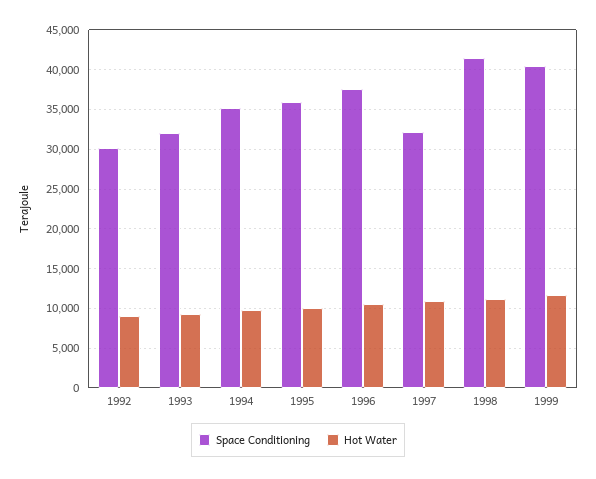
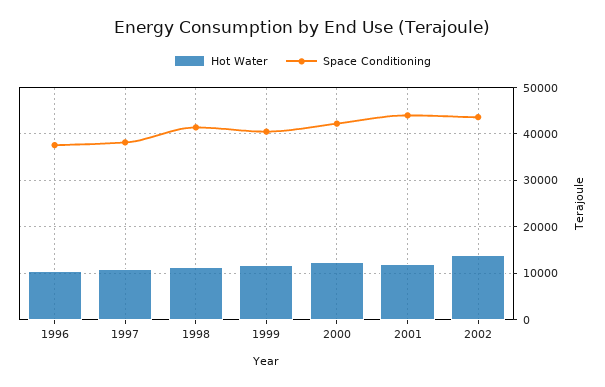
Space Conditioning, 1992: 30000 -> none
Hot Water, 1992: 9000 -> none
Space Conditioning, 1993: 32000 -> none
Hot Water, 1993: 9000 -> none
Space Conditioning, 1994: 35000 -> none
Hot Water, 1994: 10000 -> none
Space Conditioning, 1995: 36000 -> none
Hot Water, 1995: 10000 -> none
Space Conditioning, 1997: 32000 -> 38000
Hot Water, 2000: none -> 12000
Space Conditioning, 2000: none -> 42000
Hot Water, 2001: none -> 12000
Space Conditioning, 2001: none -> 44000
Hot Water, 2002: none -> 14000
Space Conditioning, 2002: none -> 44000

